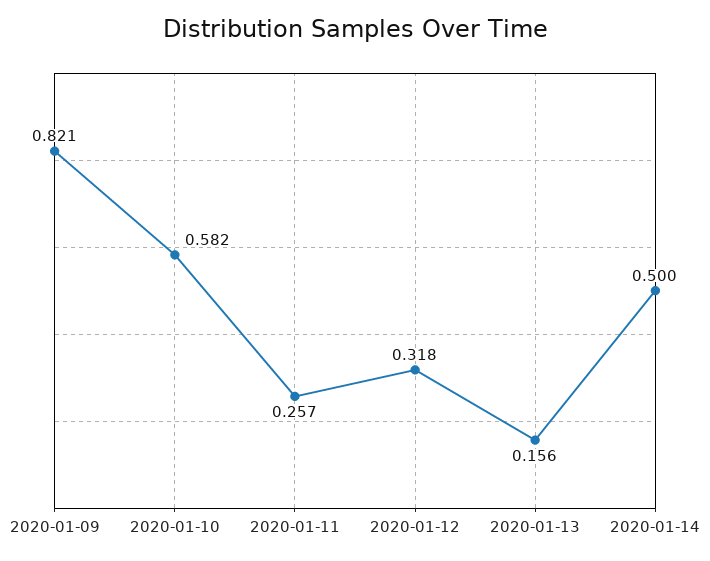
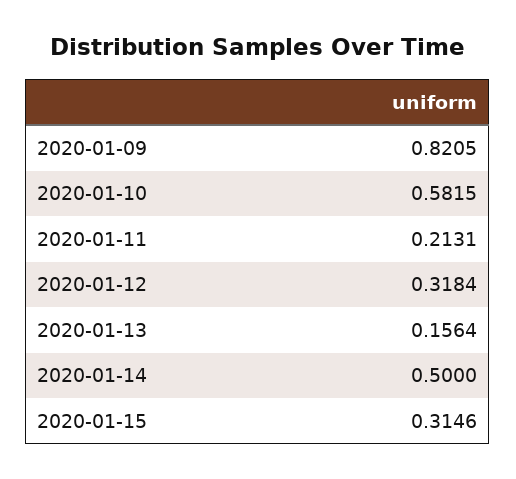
2020-01-11: 0.257 -> 0.2131
2020-01-15: none -> 0.3146

